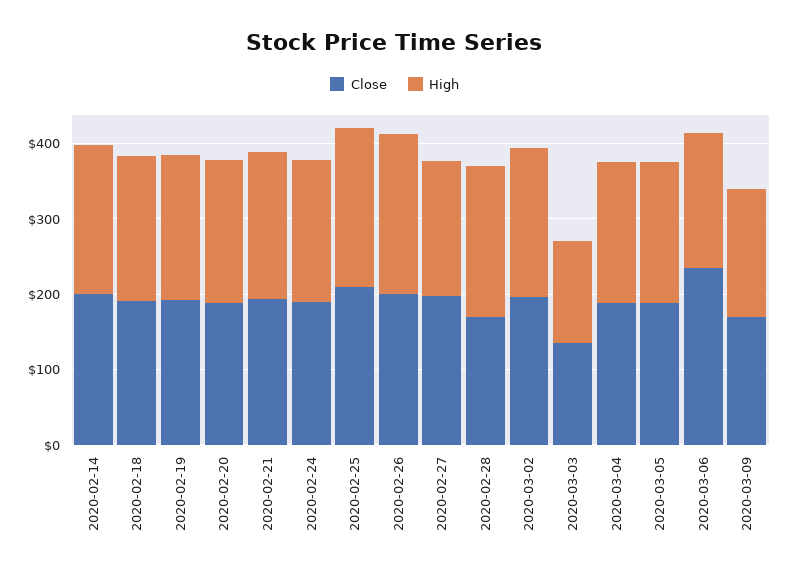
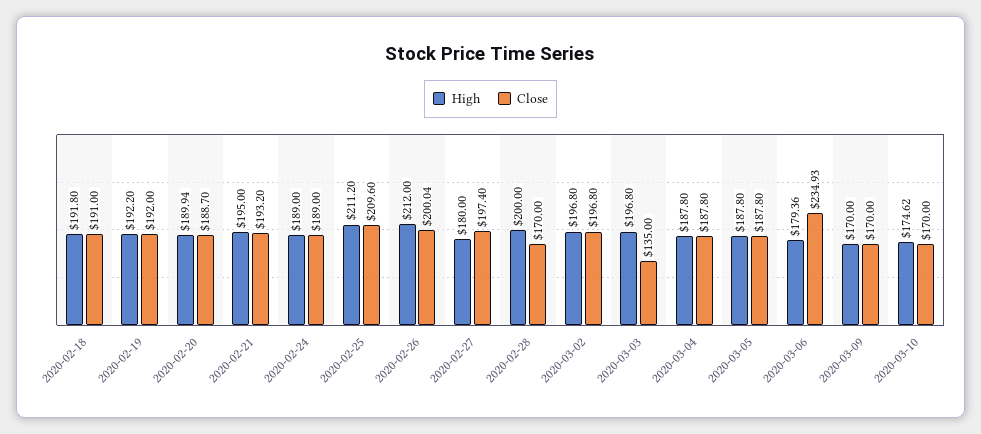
Close, 2020-02-14: 200 -> none
High, 2020-02-14: 200 -> none
High, 2020-03-03: 140 -> 196.8
High, 2020-03-10: none -> 174.62
Close, 2020-03-10: none -> 170

